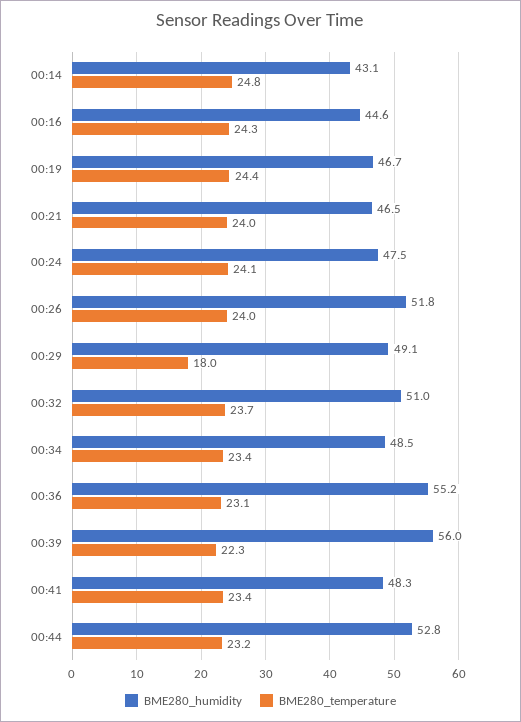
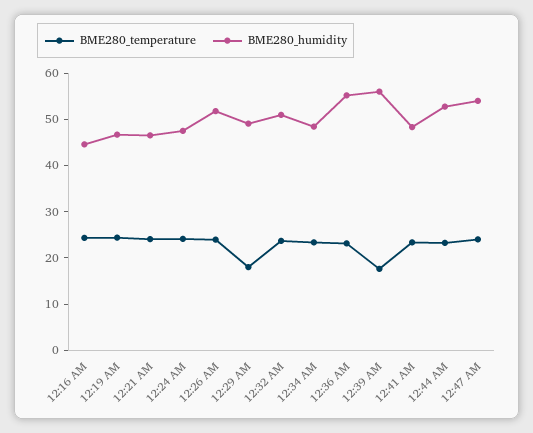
BME280_humidity, 00:14: 43.1 -> none
BME280_temperature, 00:14: 24.8 -> none
BME280_temperature, 00:39: 22.3 -> 18
BME280_temperature, 12:47 AM: none -> 24
BME280_humidity, 12:47 AM: none -> 54

